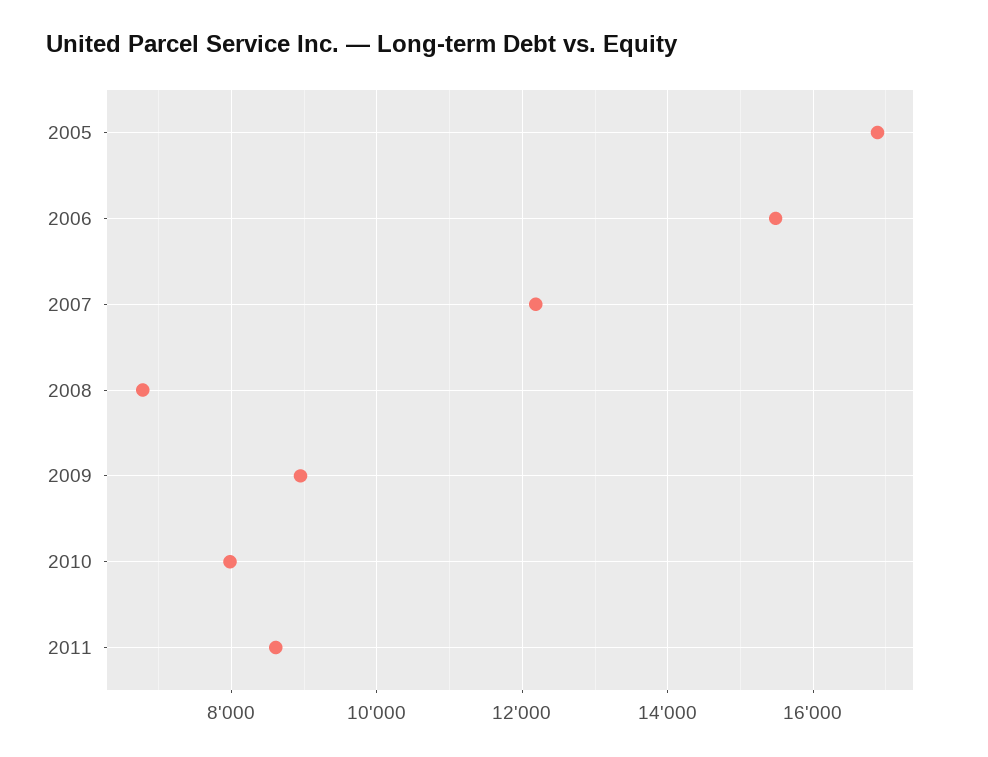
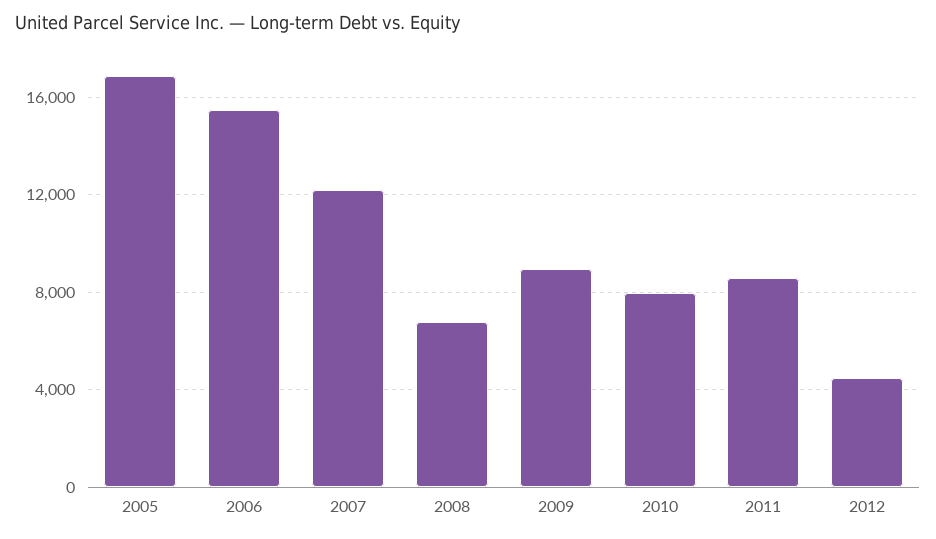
2012: none -> 4500

